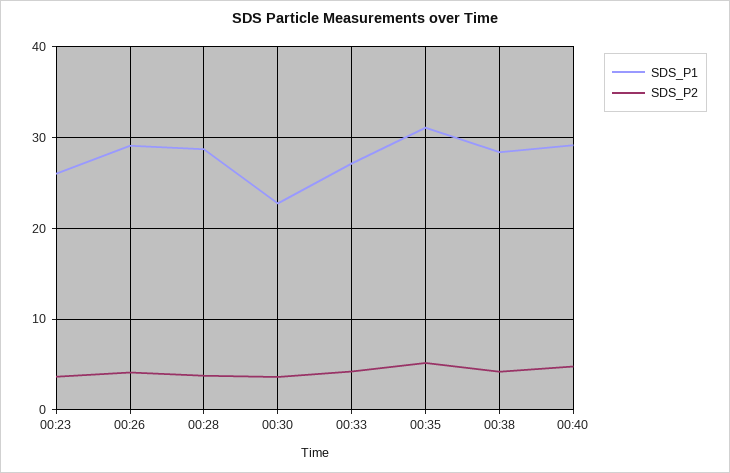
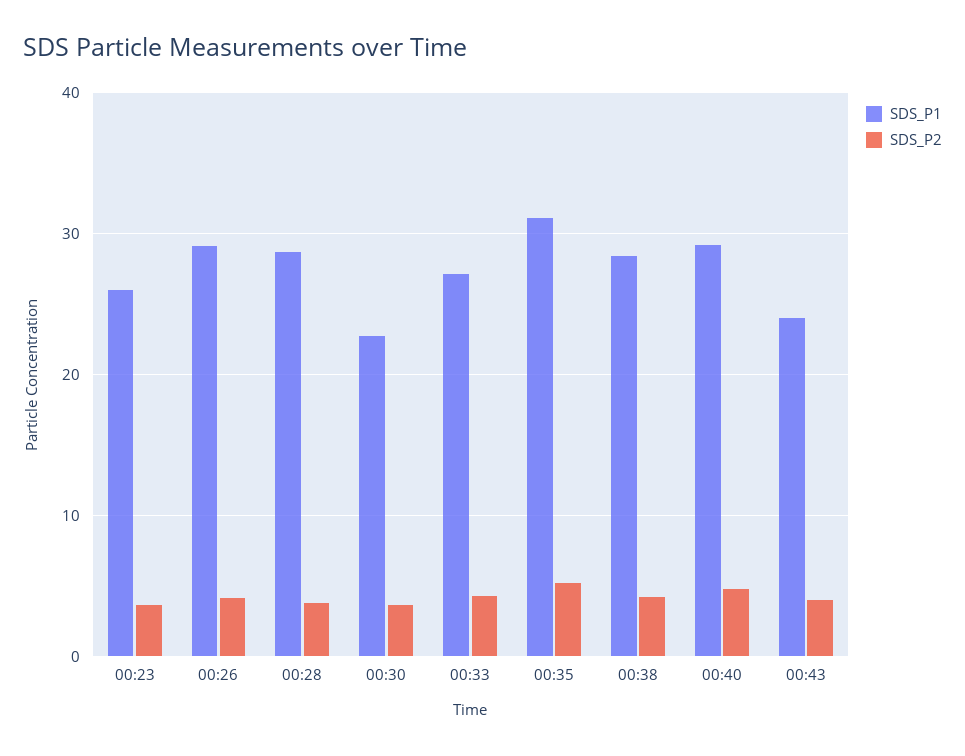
SDS_P1, 00:43: none -> 24
SDS_P2, 00:43: none -> 4

